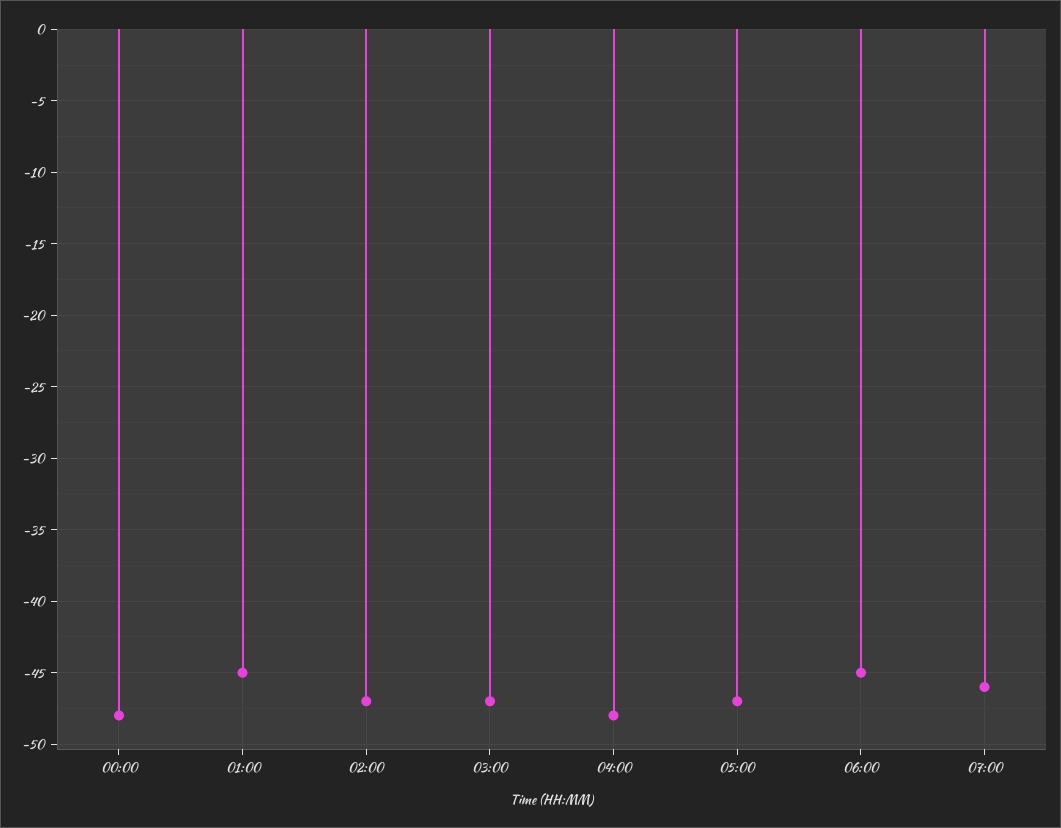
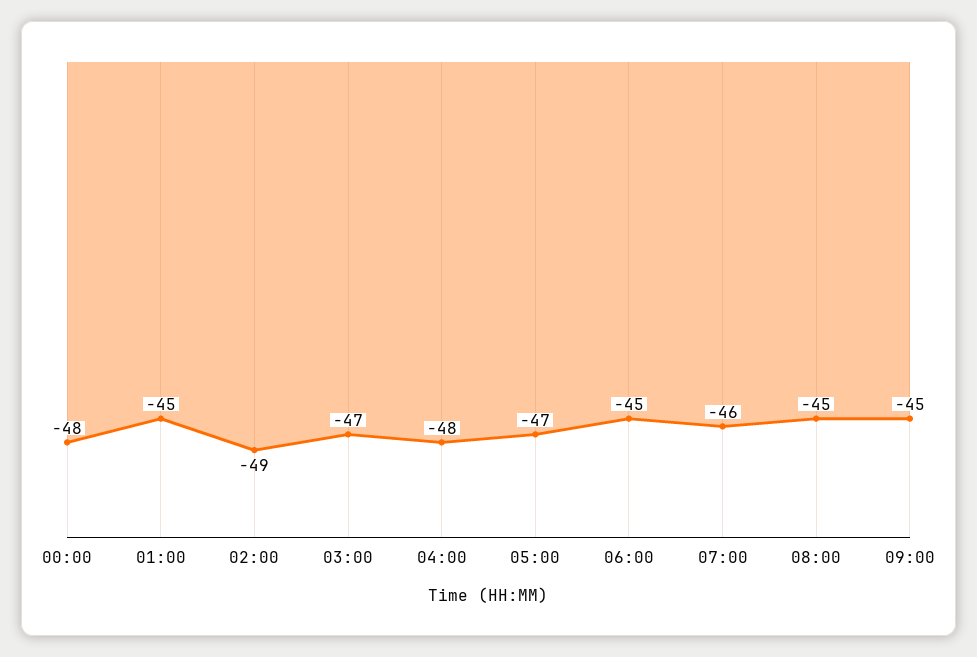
02:00: -47 -> -49
08:00: none -> -45
09:00: none -> -45

